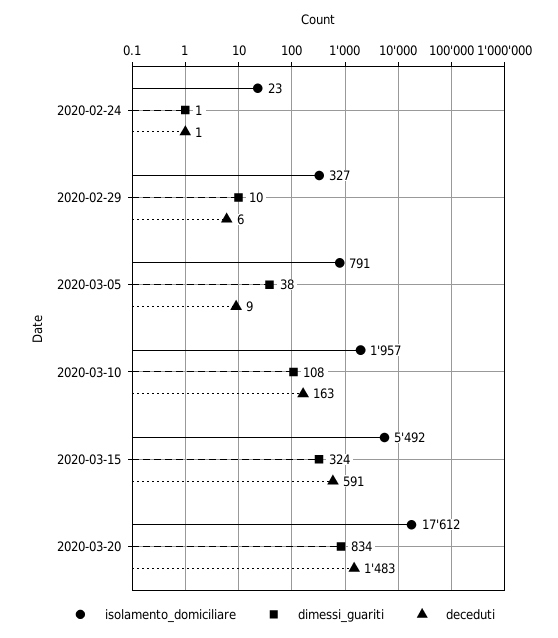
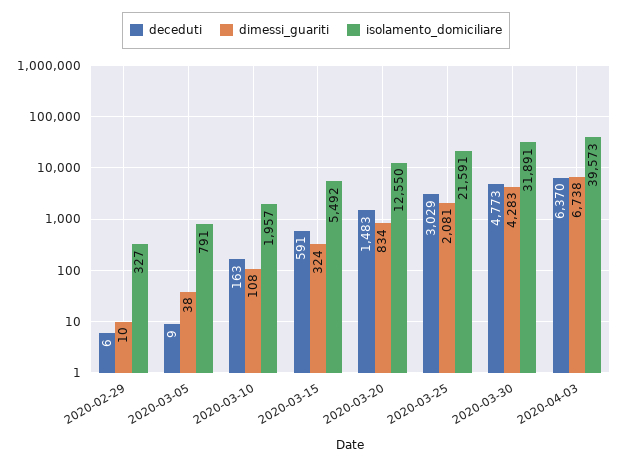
isolamento_domiciliare, 2020-02-24: 23 -> none
dimessi_guariti, 2020-02-24: 1 -> none
deceduti, 2020-02-24: 1 -> none
isolamento_domiciliare, 2020-03-20: 17612 -> 12550
deceduti, 2020-03-25: none -> 3029
dimessi_guariti, 2020-03-25: none -> 2081
isolamento_domiciliare, 2020-03-25: none -> 21591
deceduti, 2020-03-30: none -> 4773
dimessi_guariti, 2020-03-30: none -> 4283
isolamento_domiciliare, 2020-03-30: none -> 31891
deceduti, 2020-04-03: none -> 6370
dimessi_guariti, 2020-04-03: none -> 6738
isolamento_domiciliare, 2020-04-03: none -> 39573

